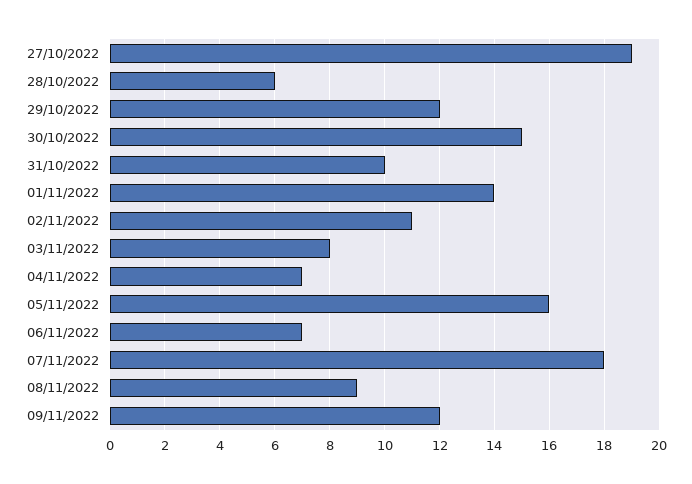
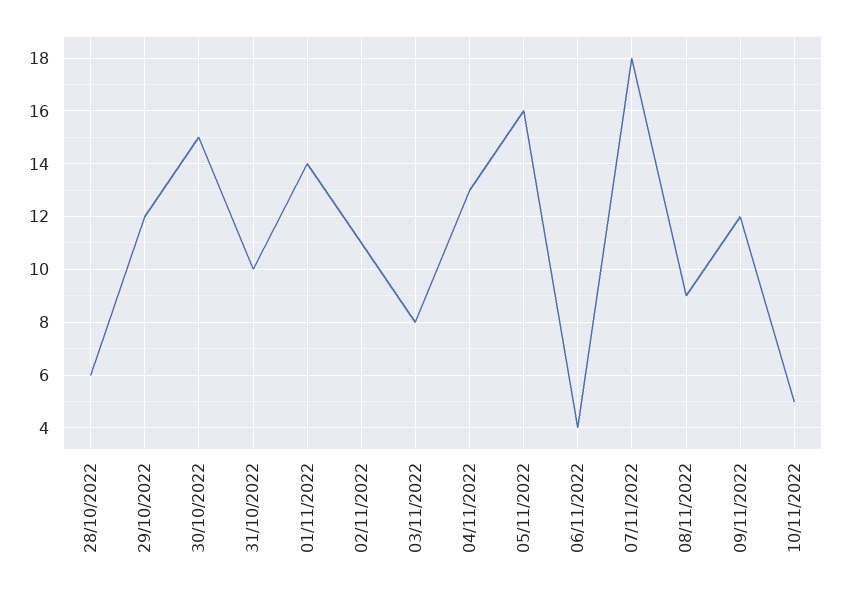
27/10/2022: 19 -> none
04/11/2022: 7 -> 13
06/11/2022: 7 -> 4
10/11/2022: none -> 5

